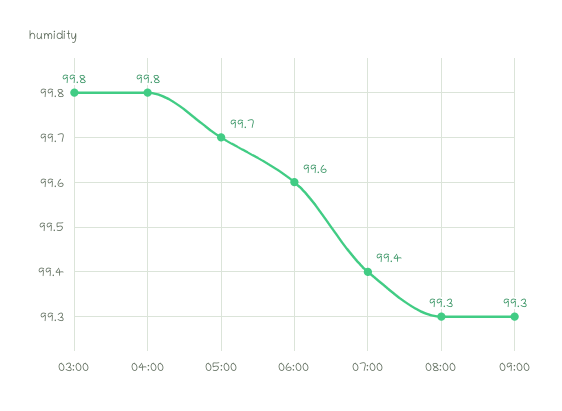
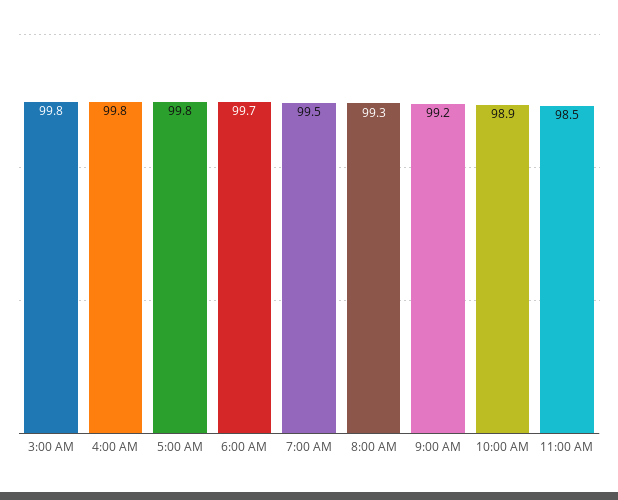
05:00: 99.7 -> 99.8
06:00: 99.6 -> 99.7
07:00: 99.4 -> 99.5
09:00: 99.3 -> 99.2
10:00 AM: none -> 98.9
11:00 AM: none -> 98.5

